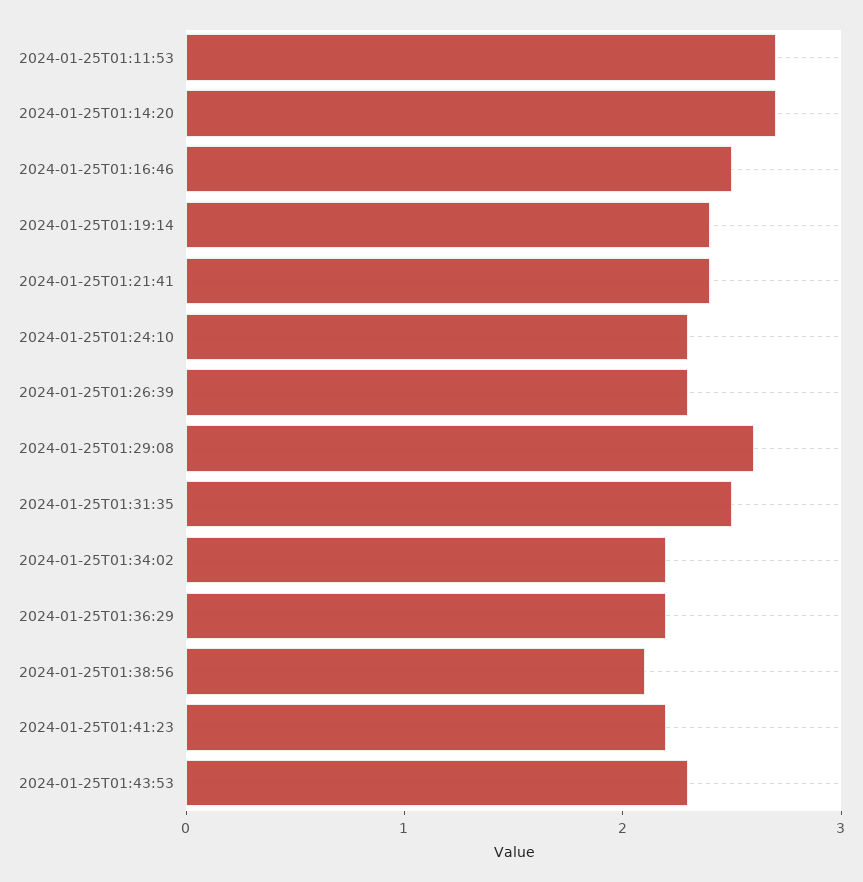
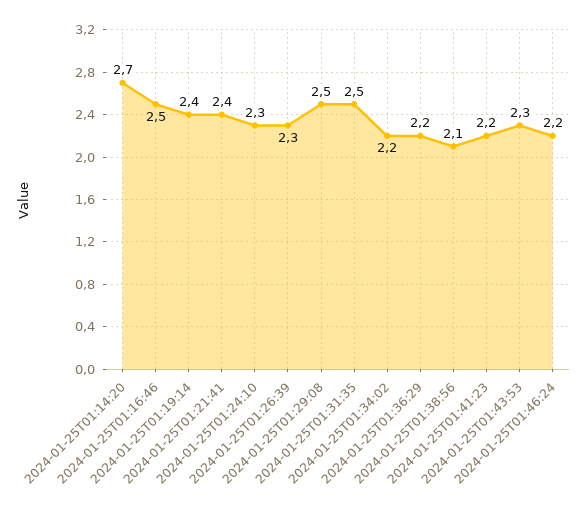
2024-01-25T01:11:53: 2.7 -> none
2024-01-25T01:29:08: 2.6 -> 2.5
2024-01-25T01:46:24: none -> 2.2

